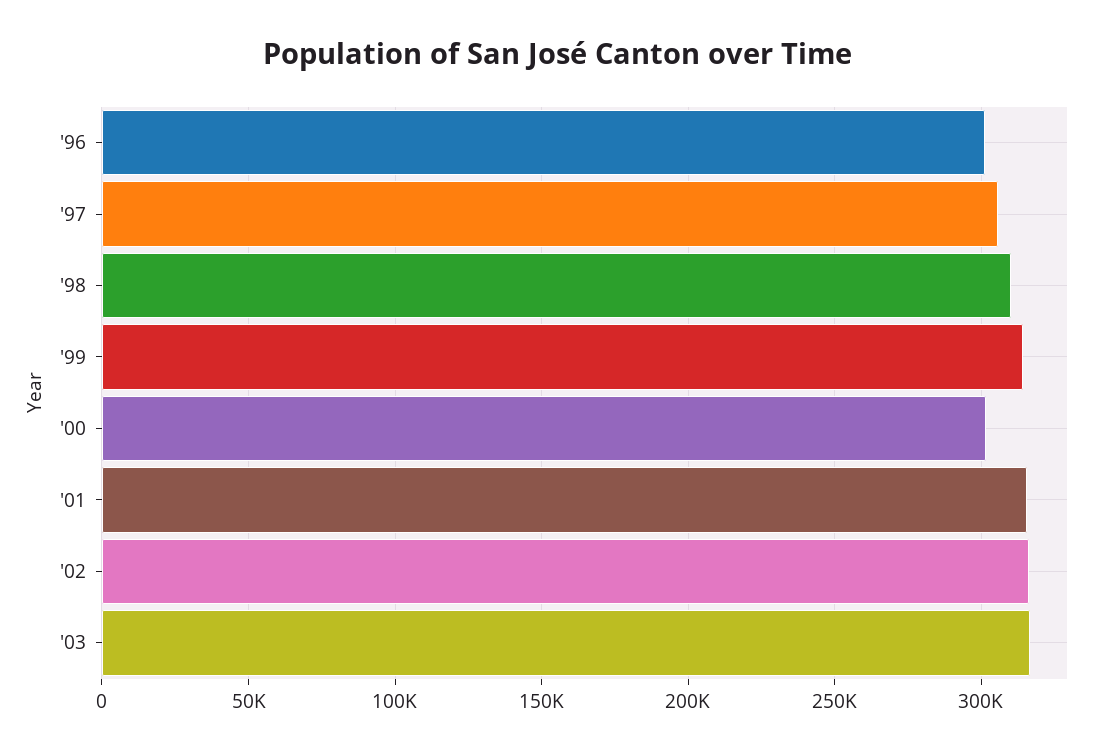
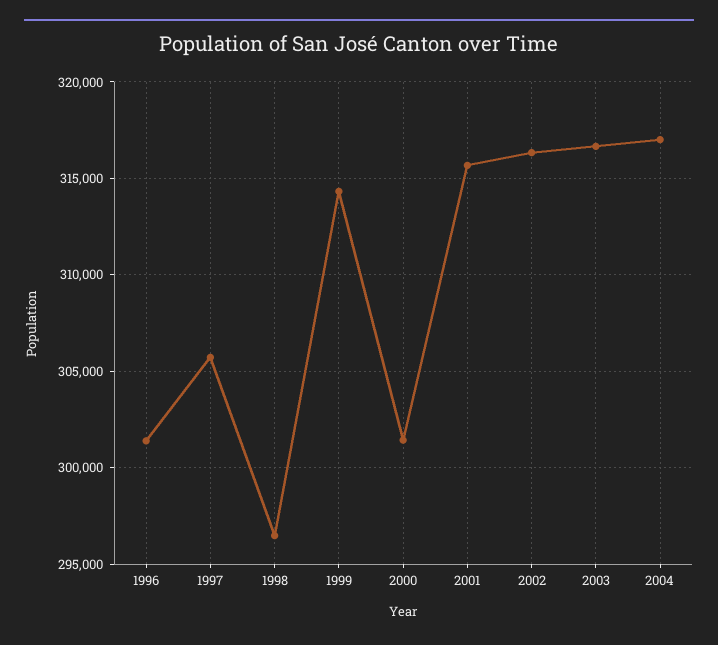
'98: 310000 -> 296500
2004: none -> 317000

